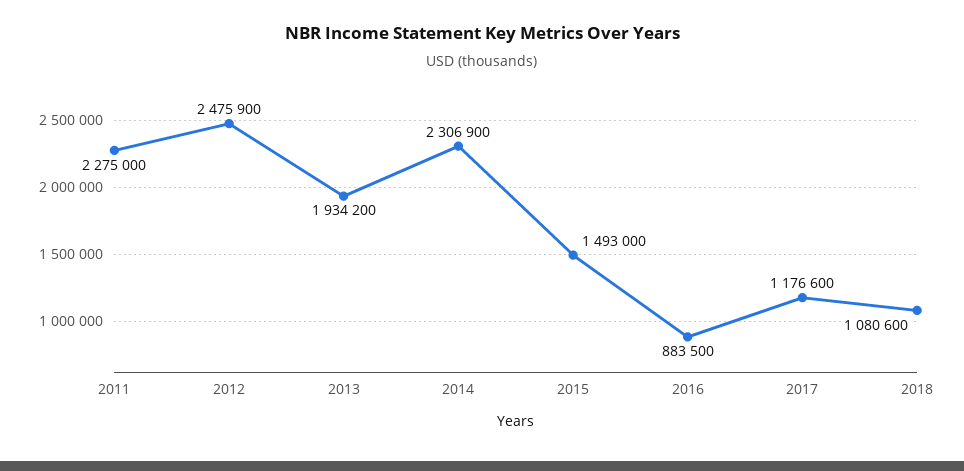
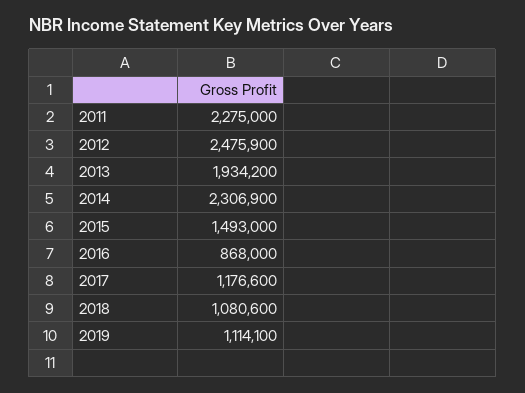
2016: 883500 -> 868000
2019: none -> 1114100

